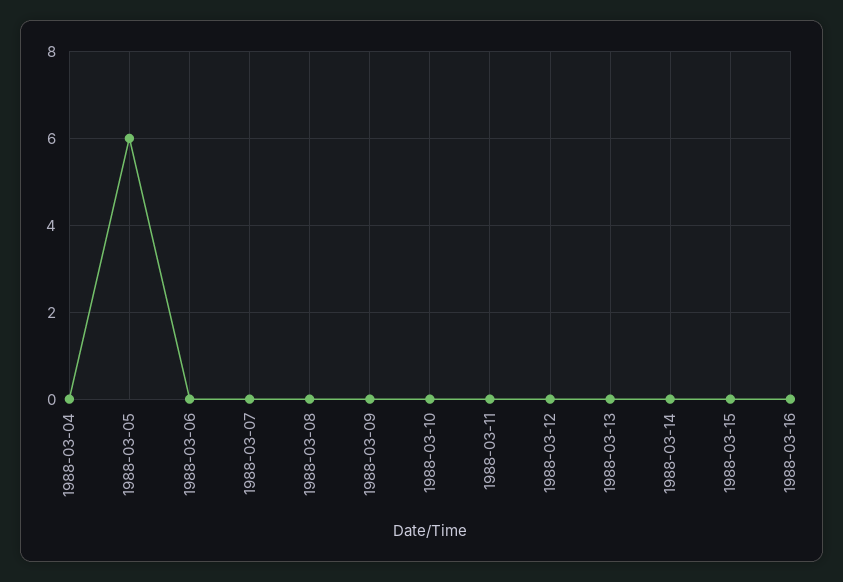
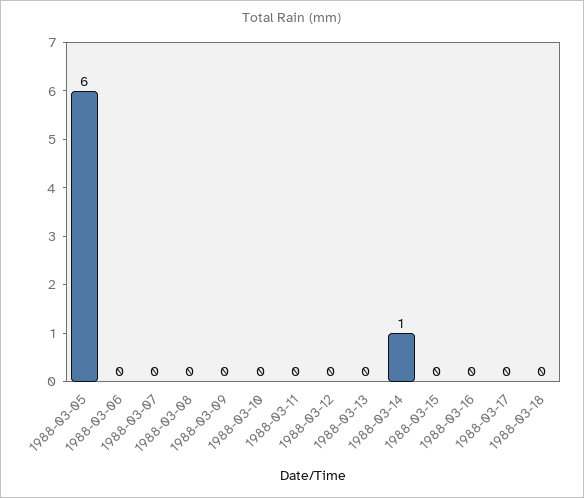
1988-03-04: 0 -> none
1988-03-14: 0 -> 1
1988-03-17: none -> 0
1988-03-18: none -> 0

